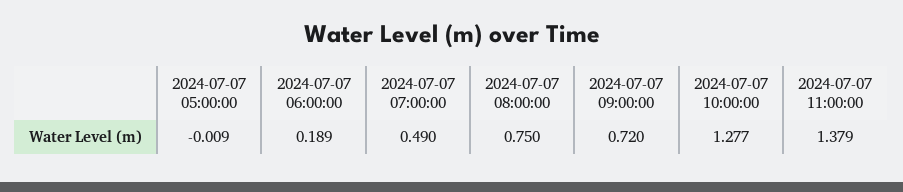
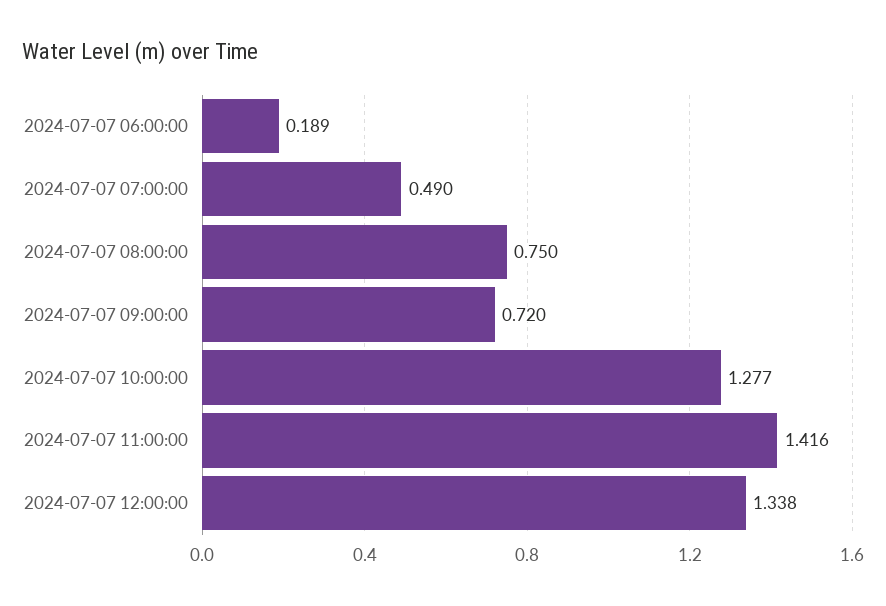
2024-07-07 05:00:00: -0.009 -> none
2024-07-07 11:00:00: 1.379 -> 1.416
2024-07-07 12:00:00: none -> 1.338

